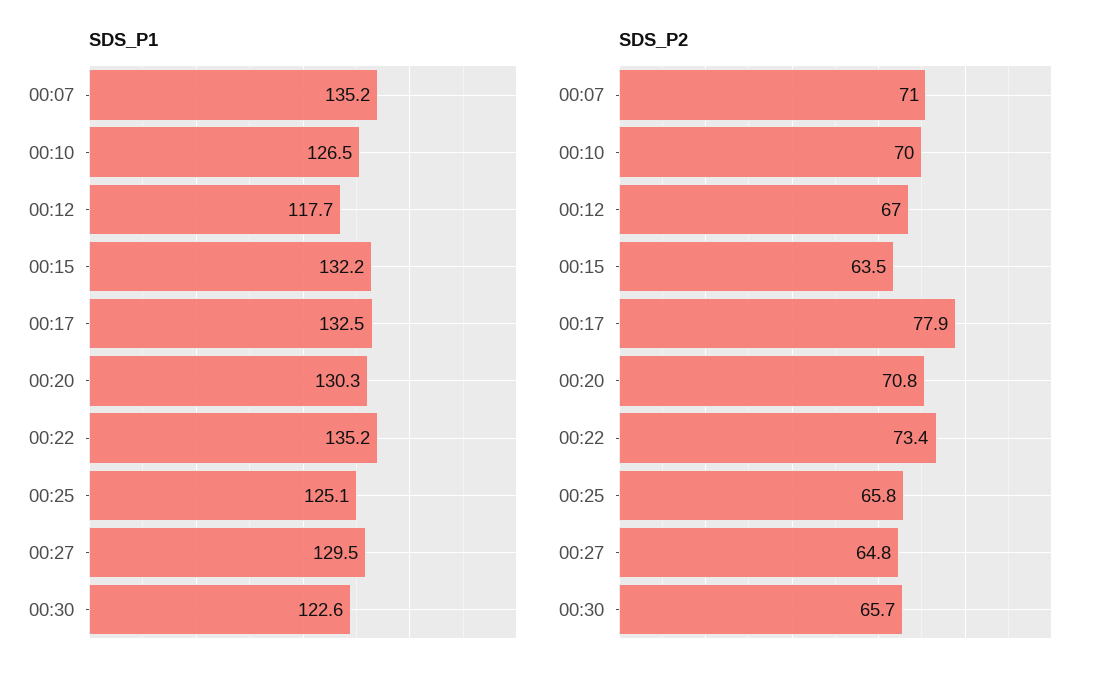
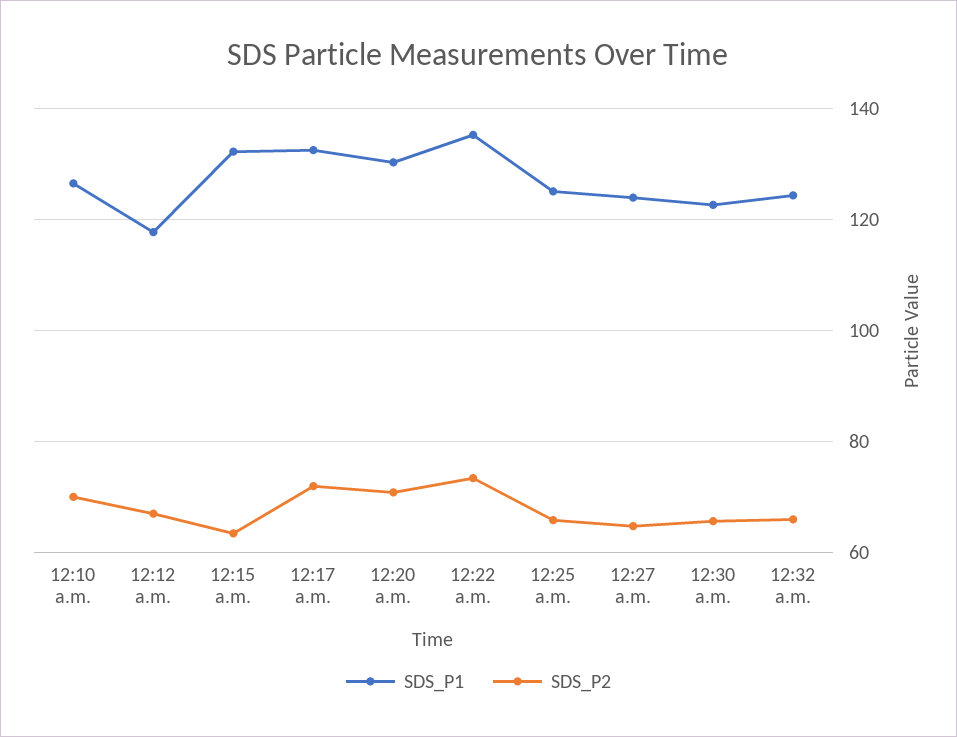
SDS_P1, 00:07: 135.2 -> none
SDS_P1, 00:27: 129.5 -> 124
SDS_P2, 00:07: 71 -> none
SDS_P2, 00:17: 77.9 -> 72
SDS_P1, 12:32 a.m.: none -> 124
SDS_P2, 12:32 a.m.: none -> 66

